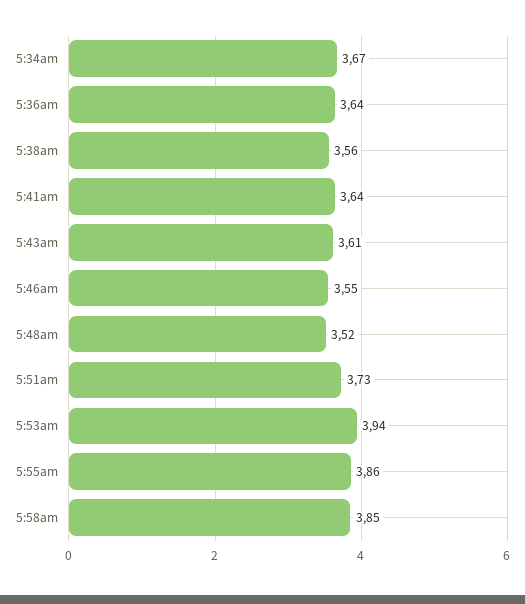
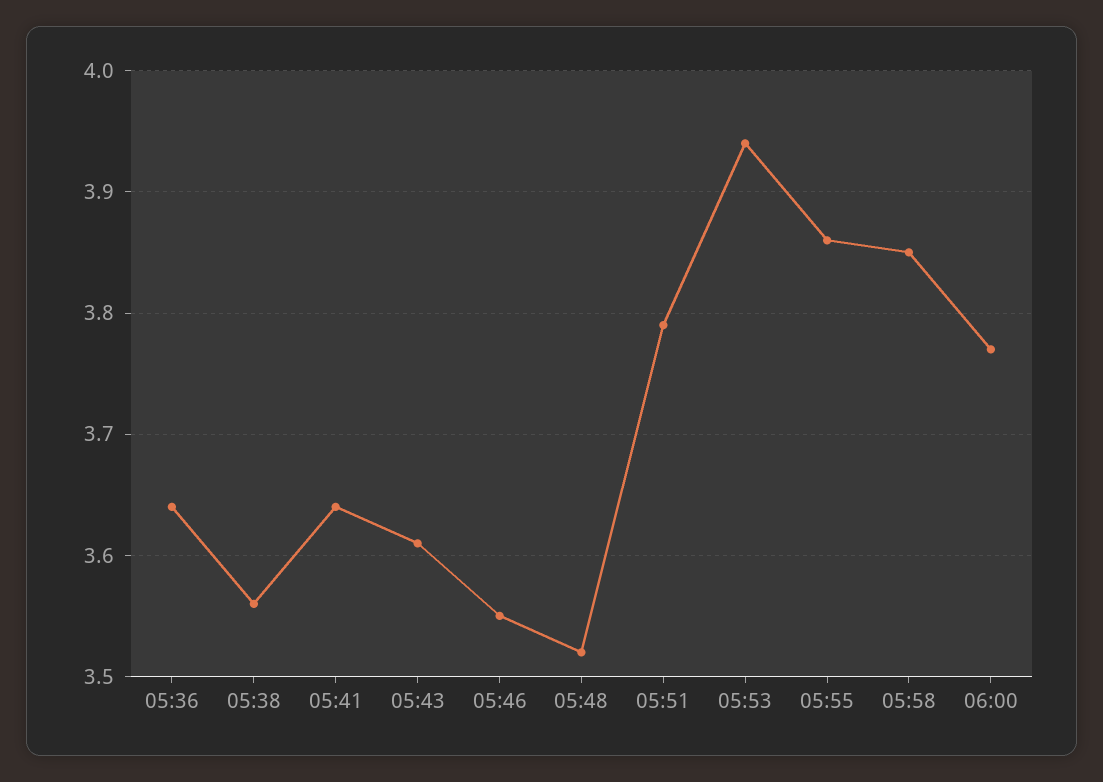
5:34am: 3.67 -> none
5:51am: 3.73 -> 3.79
06:00: none -> 3.77

